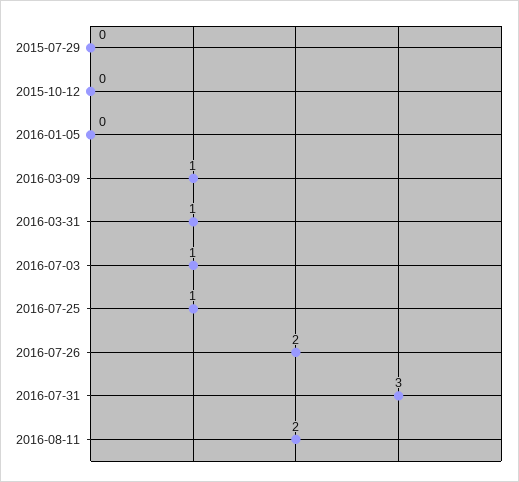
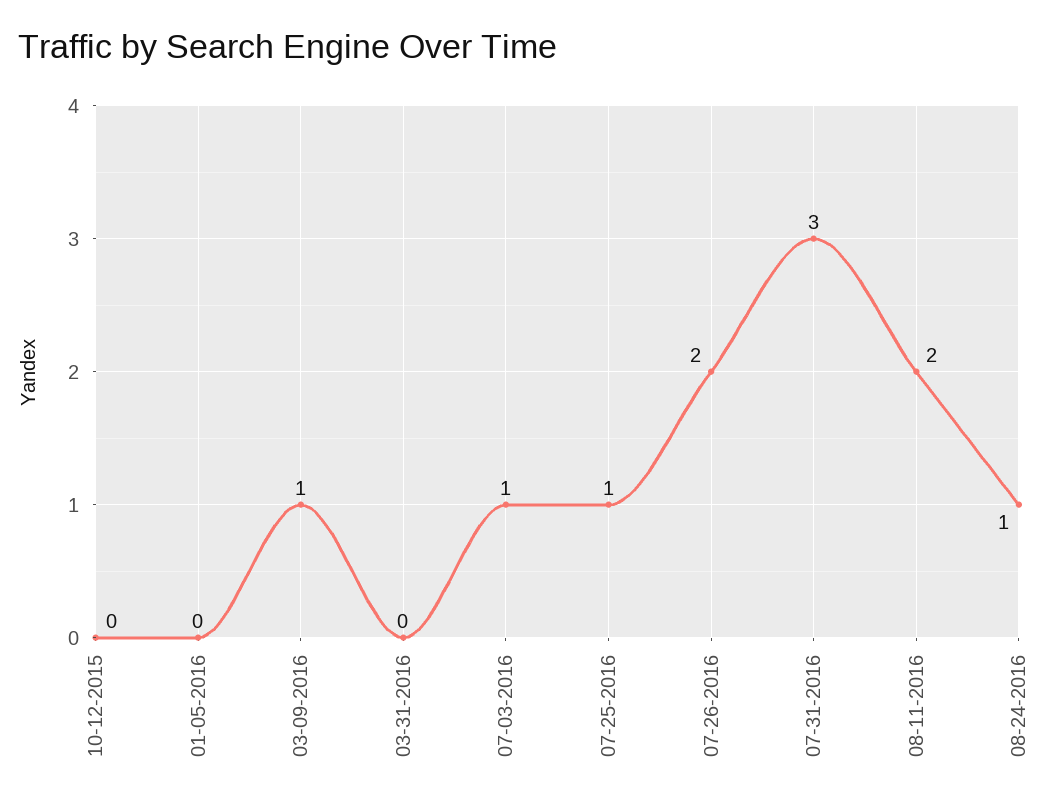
2015-07-29: 0 -> none
2016-03-31: 1 -> 0
08-24-2016: none -> 1

